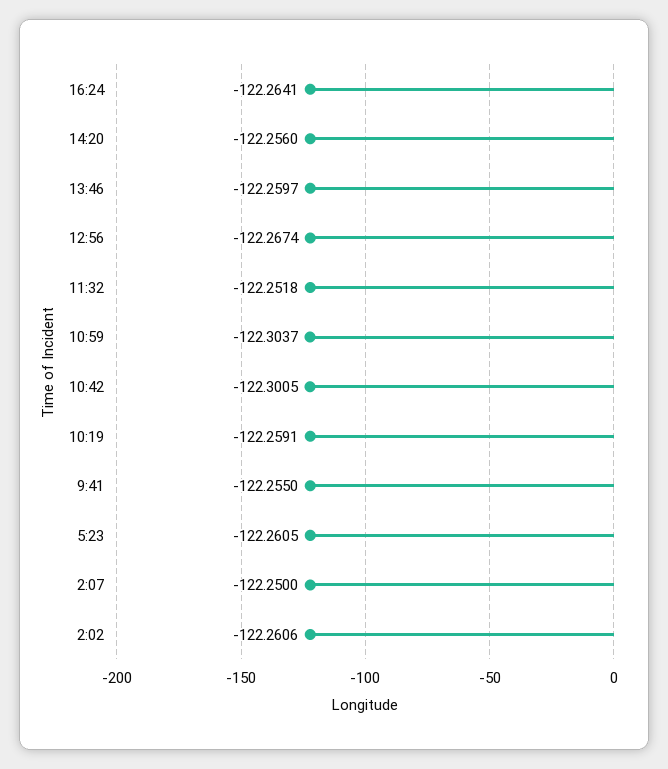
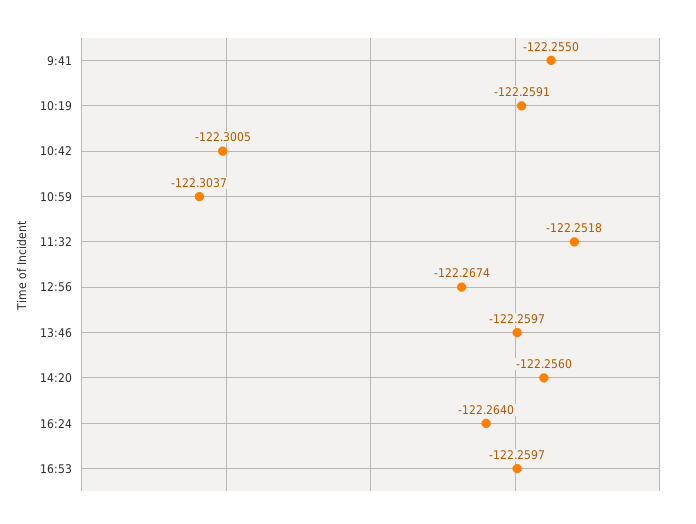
16:24: -122.2641 -> -122.264
5:23: -122.2605 -> none
2:07: -122.25 -> none
2:02: -122.2606 -> none
16:53: none -> -122.2597

